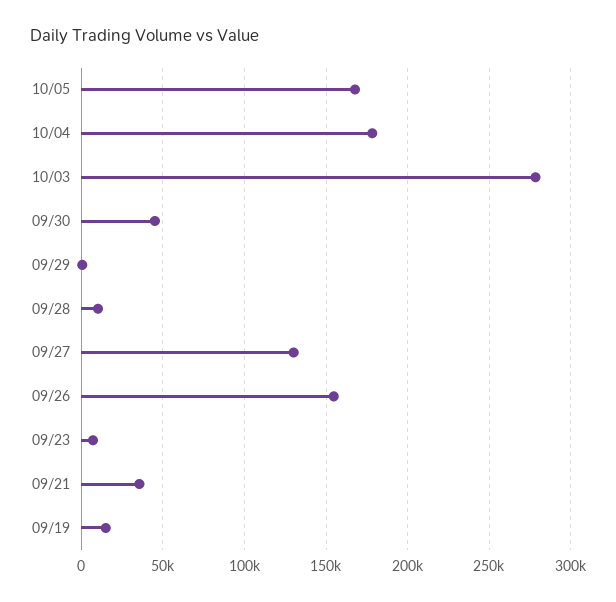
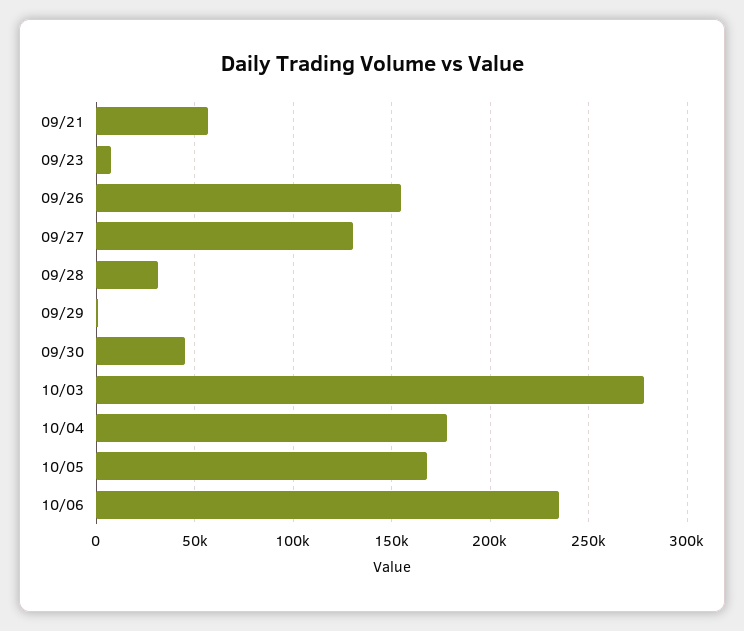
09/28: 10000 -> 30000
09/21: 35000 -> 55000
09/19: 15000 -> none
10/06: none -> 235000

